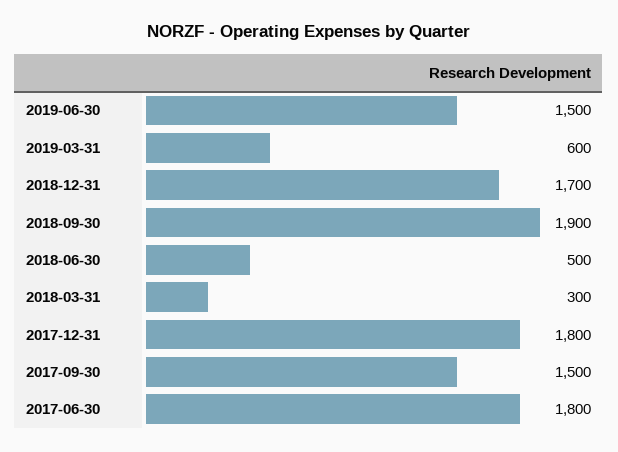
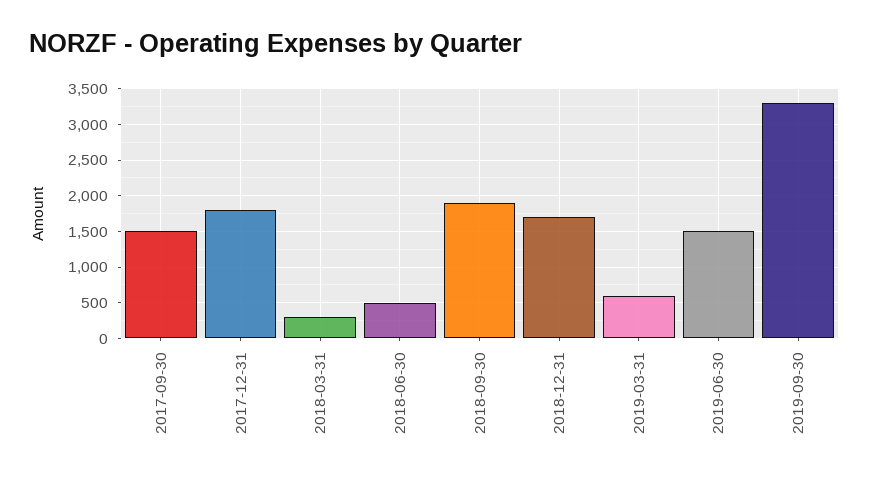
2017-06-30: 1800 -> none
2019-09-30: none -> 3300

